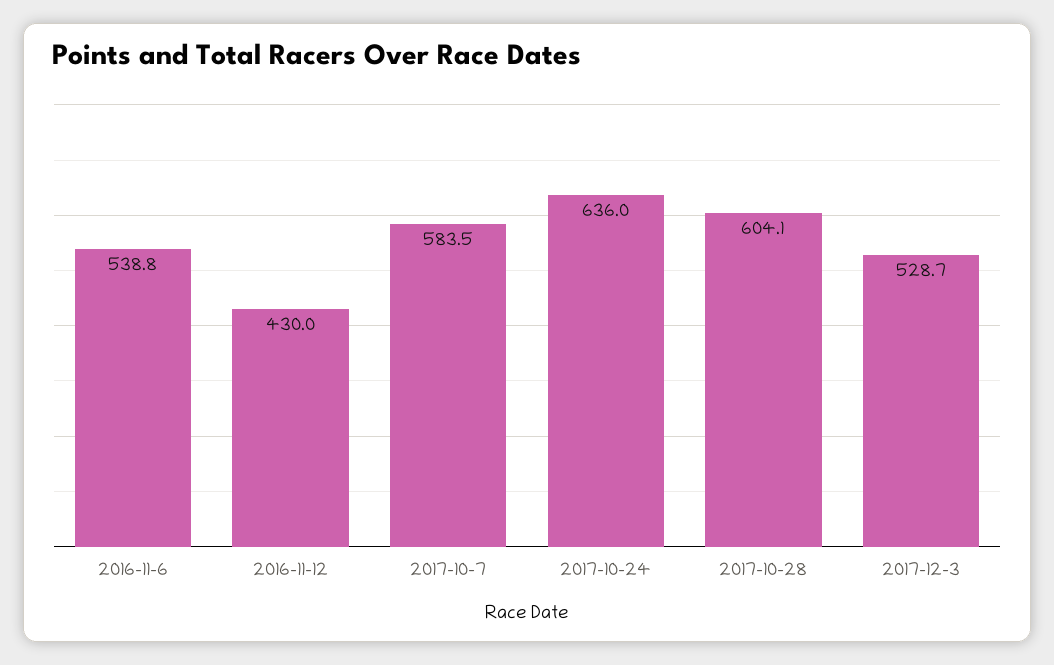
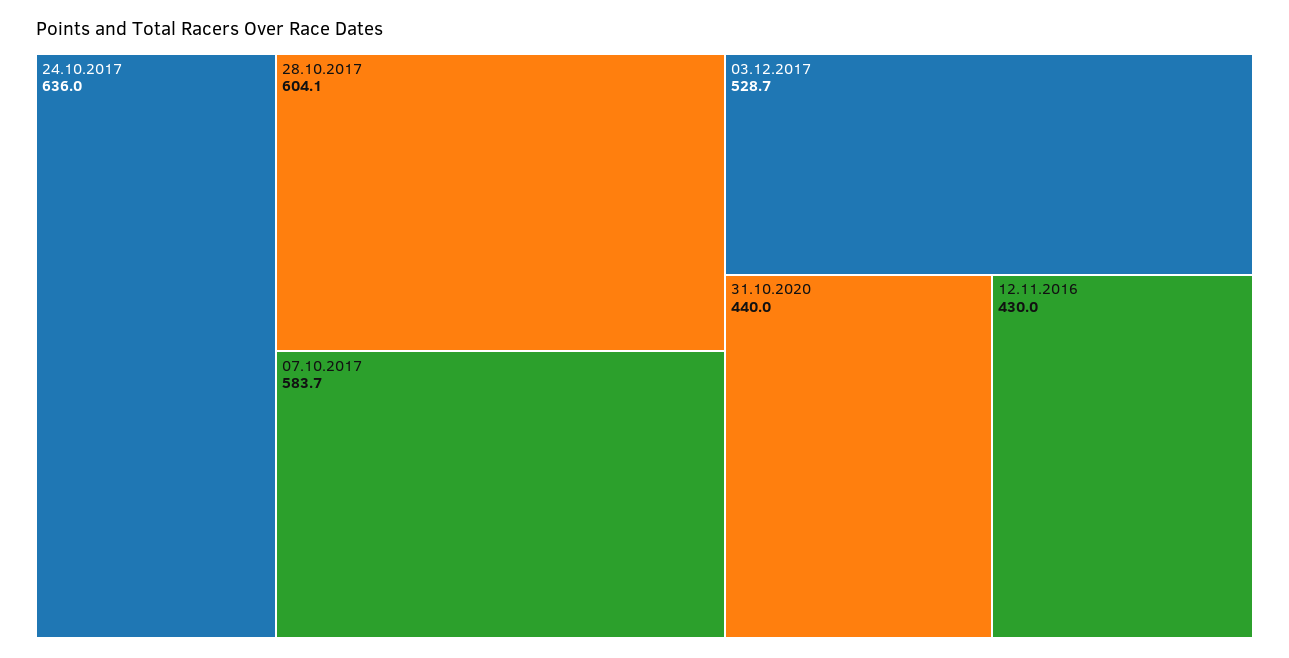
2016-11-6: 538.8 -> none
2017-10-7: 583.5 -> 583.7
31.10.2020: none -> 440

